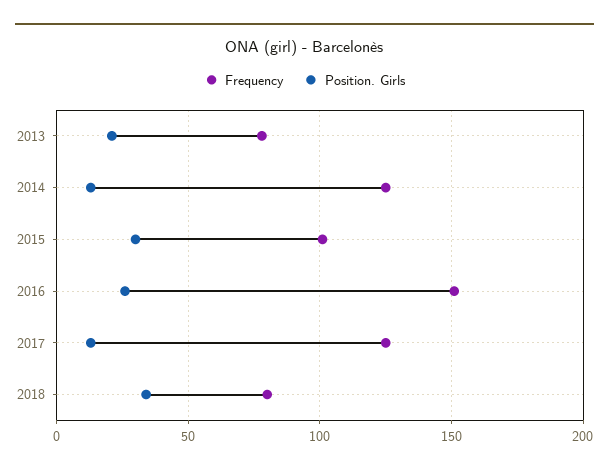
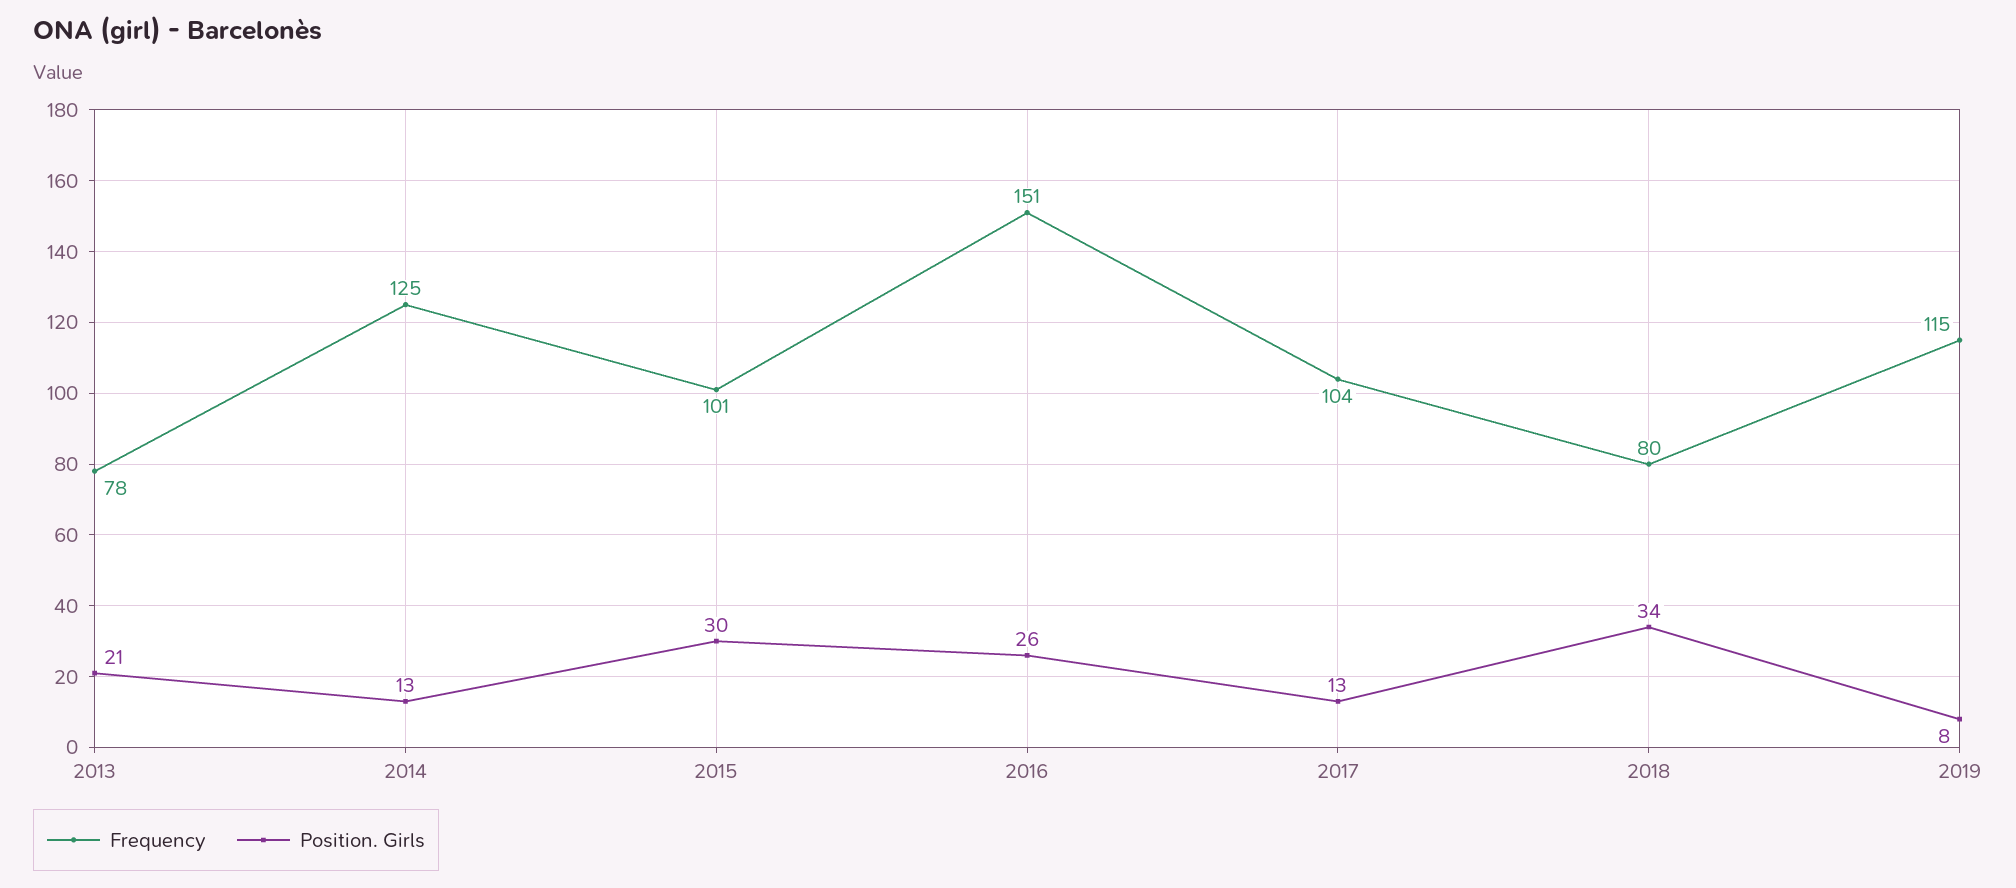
Frequency, 2017: 125 -> 104
Frequency, 2019: none -> 115
Position. Girls, 2019: none -> 8

